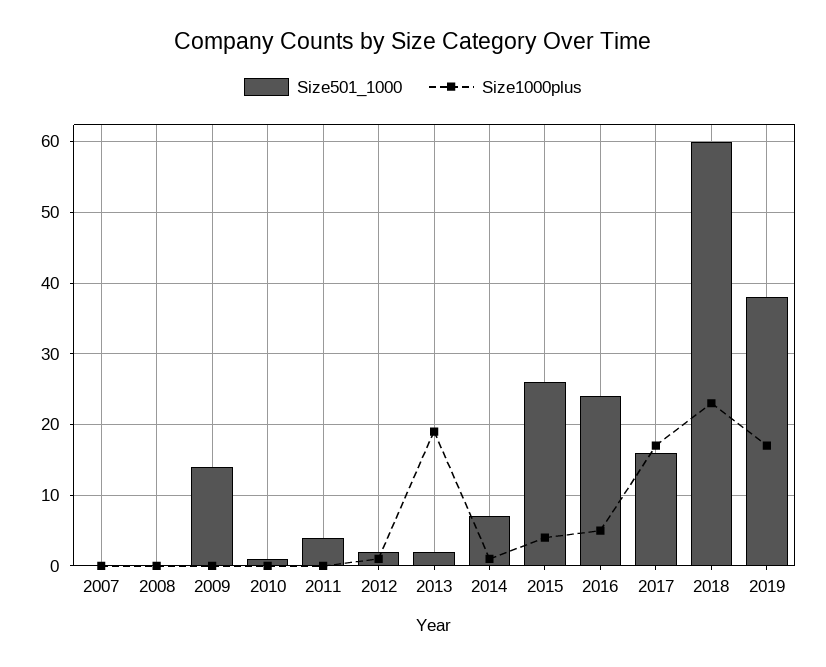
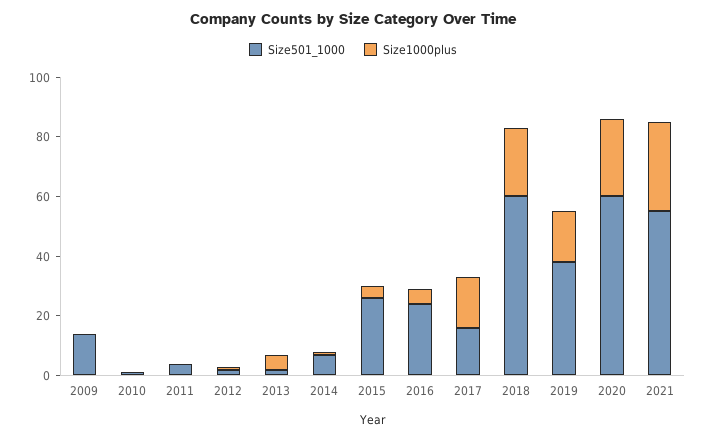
Size501_1000, 2007: 0 -> none
Size1000plus, 2007: 0 -> none
Size501_1000, 2008: 0 -> none
Size1000plus, 2008: 0 -> none
Size1000plus, 2013: 19 -> 5
Size501_1000, 2020: none -> 60
Size1000plus, 2020: none -> 25
Size501_1000, 2021: none -> 55
Size1000plus, 2021: none -> 30

